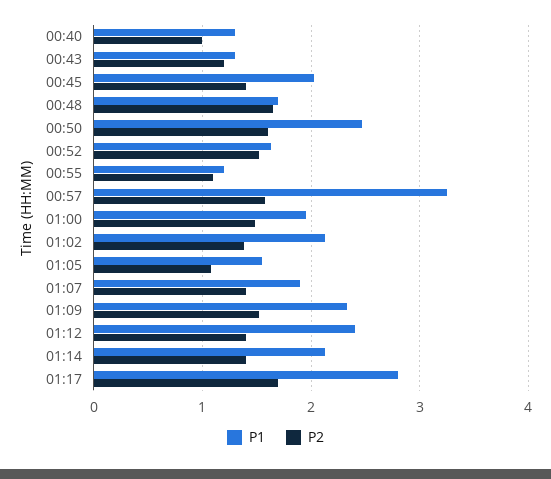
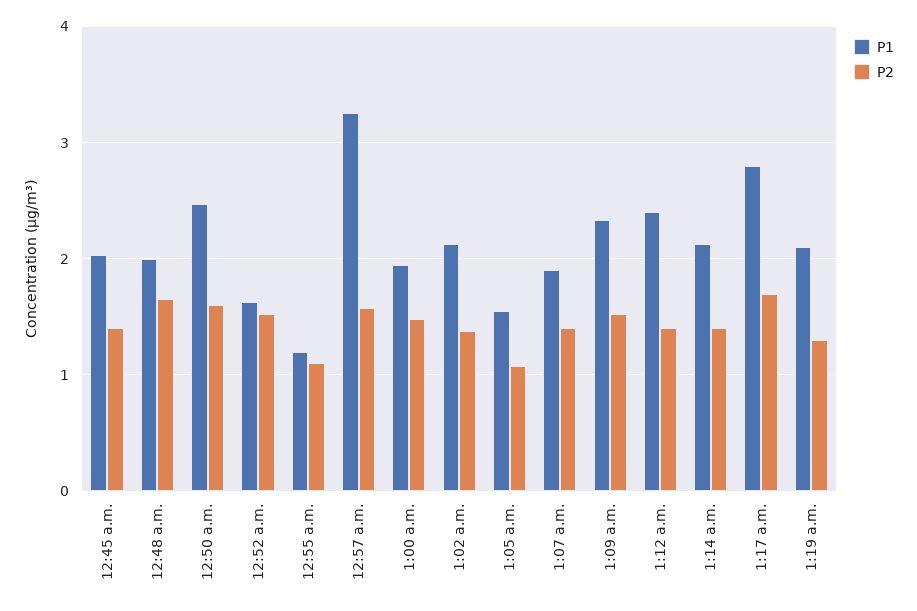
P1, 00:40: 1.3 -> none
P2, 00:40: 1 -> none
P1, 00:43: 1.3 -> none
P2, 00:43: 1.2 -> none
P1, 00:48: 1.7 -> 2
P1, 1:19 a.m.: none -> 2.1
P2, 1:19 a.m.: none -> 1.3

